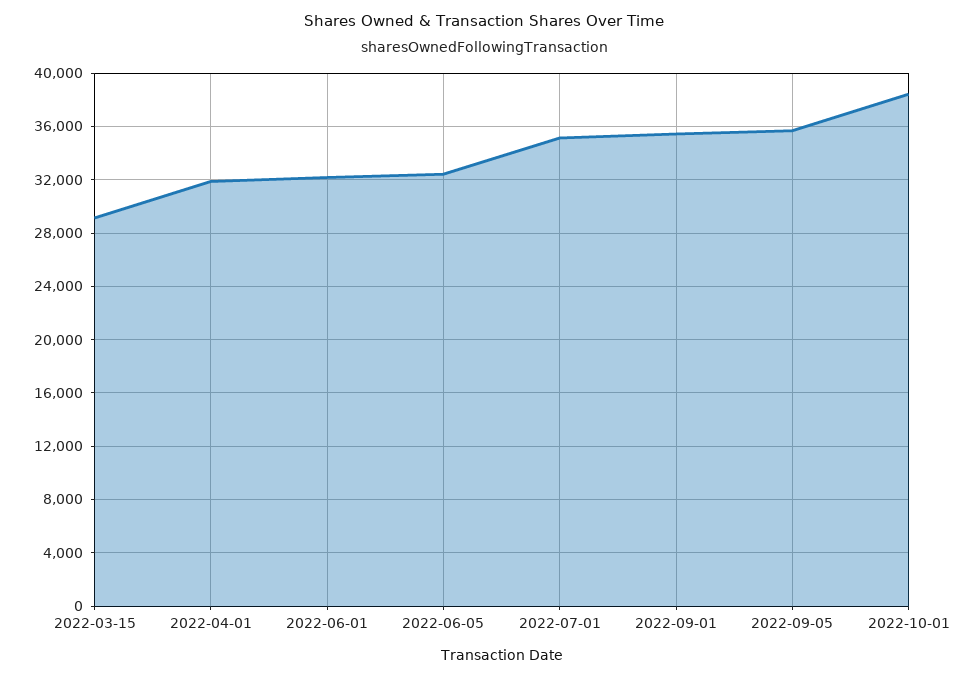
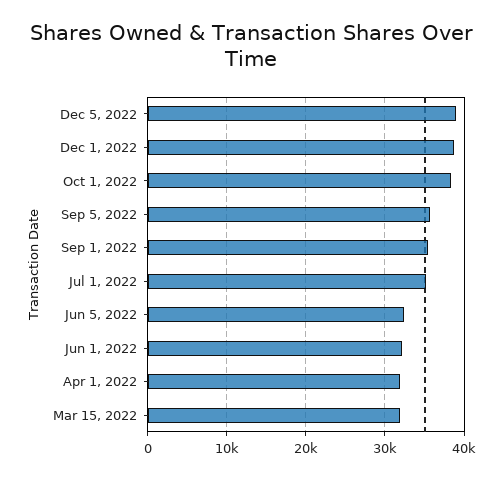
2022-03-15: 29000 -> 32000
Dec 5, 2022: none -> 39000
Dec 1, 2022: none -> 39000

